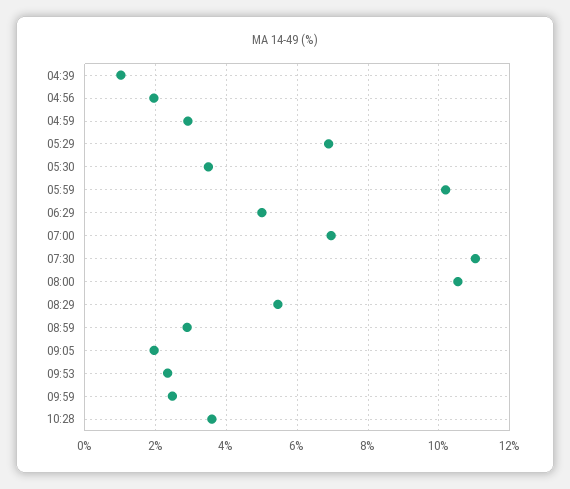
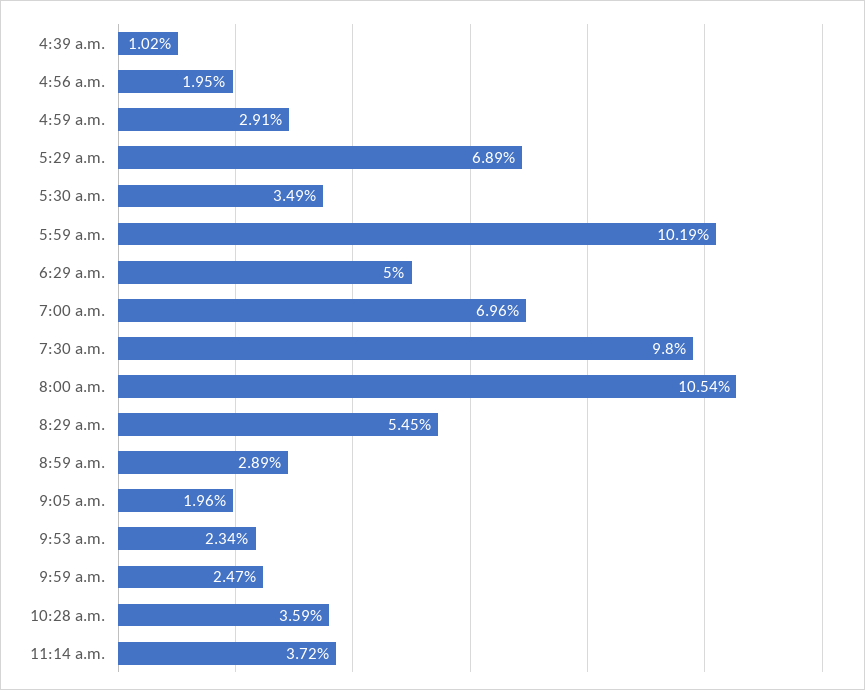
07:30: 11 -> 9.8
11:14 a.m.: none -> 3.72

